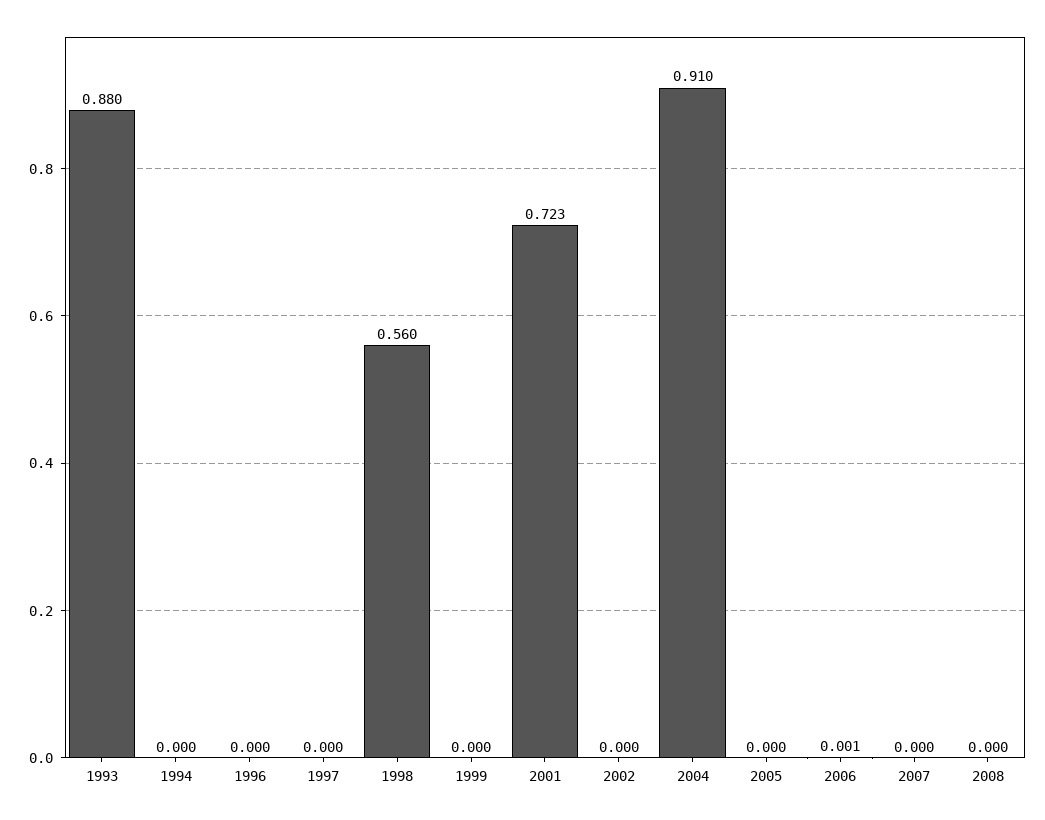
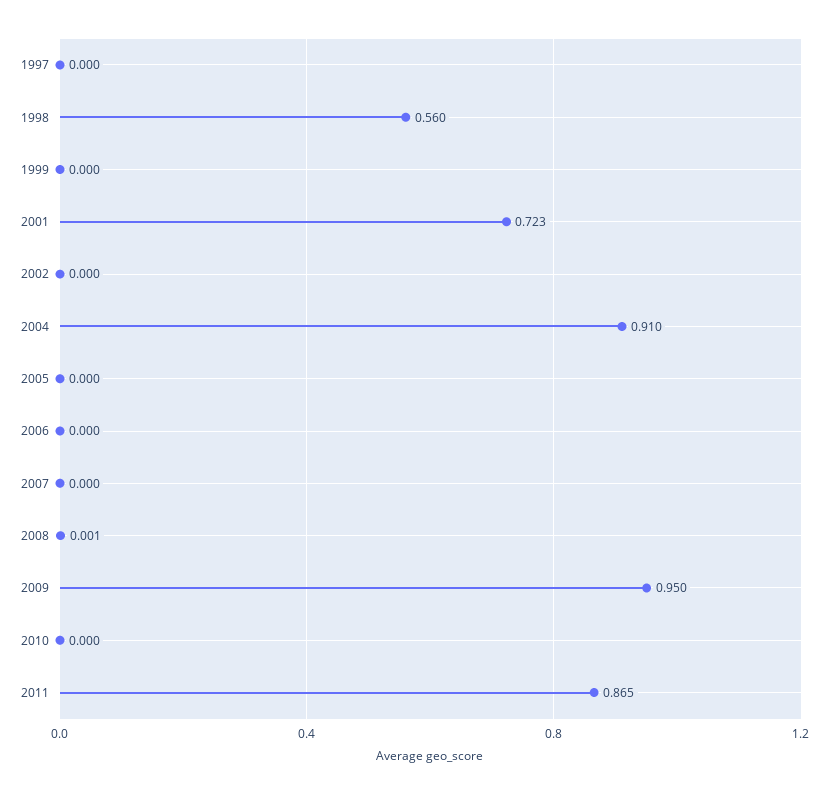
1993: 0.88 -> none
1994: 0 -> none
1996: 0 -> none
2006: 0.001 -> 0
2008: 0 -> 0.001
2009: none -> 0.95
2010: none -> 0
2011: none -> 0.865

